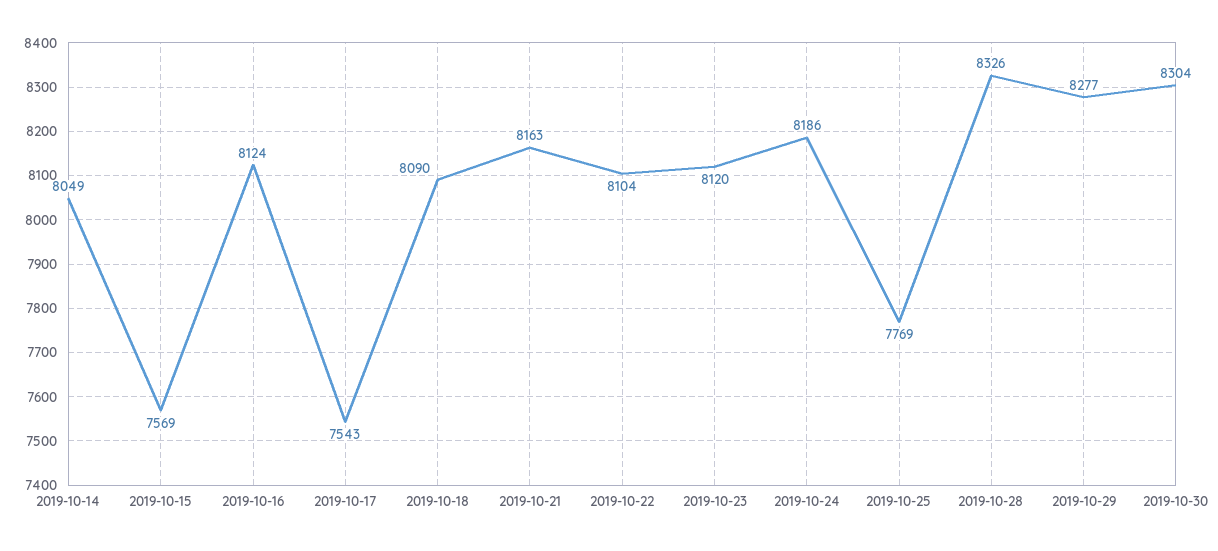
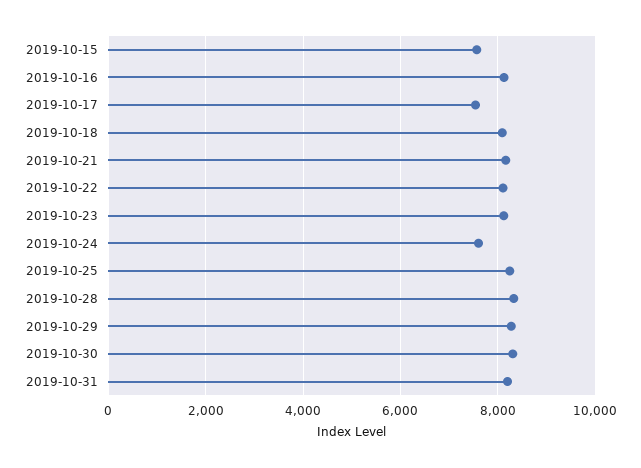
2019-10-14: 8049 -> none
2019-10-24: 8186 -> 7600
2019-10-25: 7769 -> 8200
2019-10-31: none -> 8200

